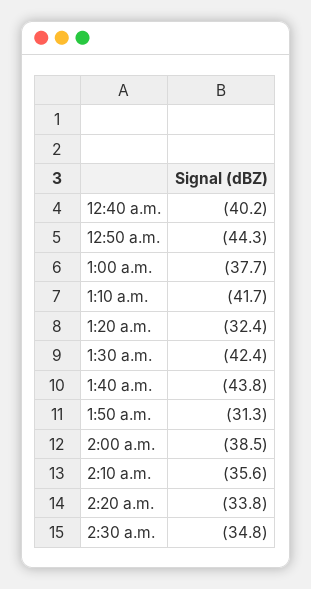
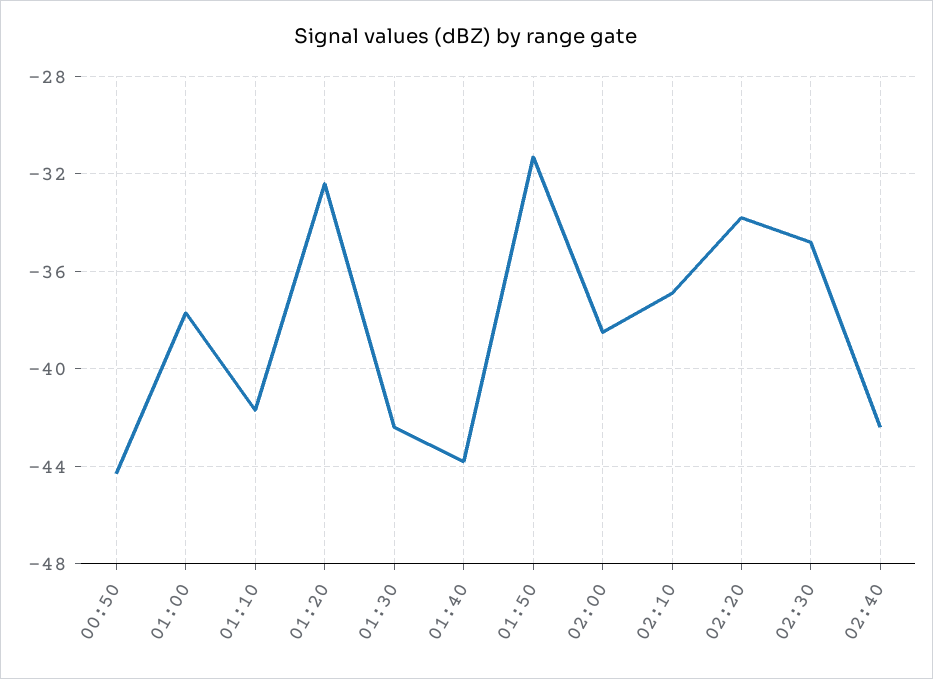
12:40 a.m.: -40.2 -> none
2:10 a.m.: -35.6 -> -37
02:40: none -> -42.5

